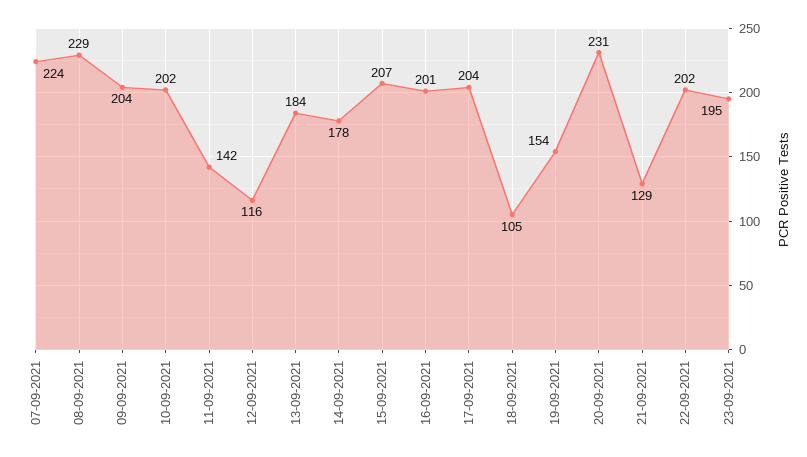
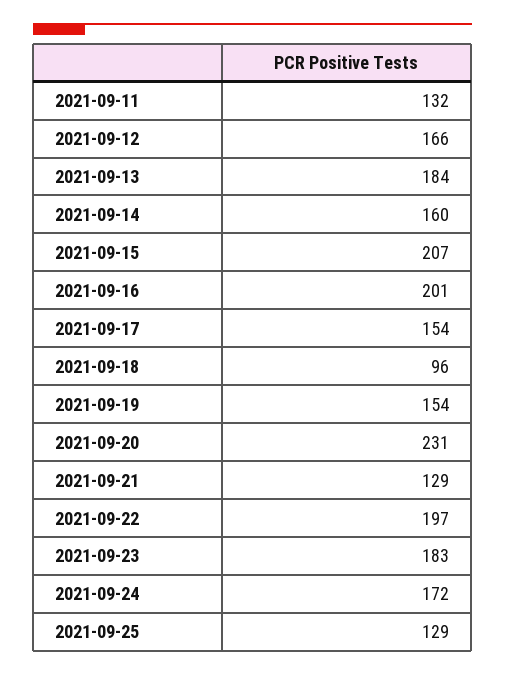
07-09-2021: 224 -> none
08-09-2021: 229 -> none
09-09-2021: 204 -> none
10-09-2021: 202 -> none
11-09-2021: 142 -> 132
12-09-2021: 116 -> 166
14-09-2021: 178 -> 160
17-09-2021: 204 -> 154
18-09-2021: 105 -> 96
22-09-2021: 202 -> 197
23-09-2021: 195 -> 183
2021-09-24: none -> 172
2021-09-25: none -> 129

